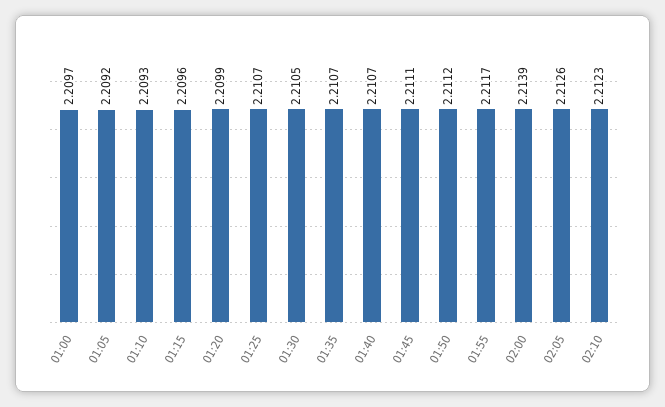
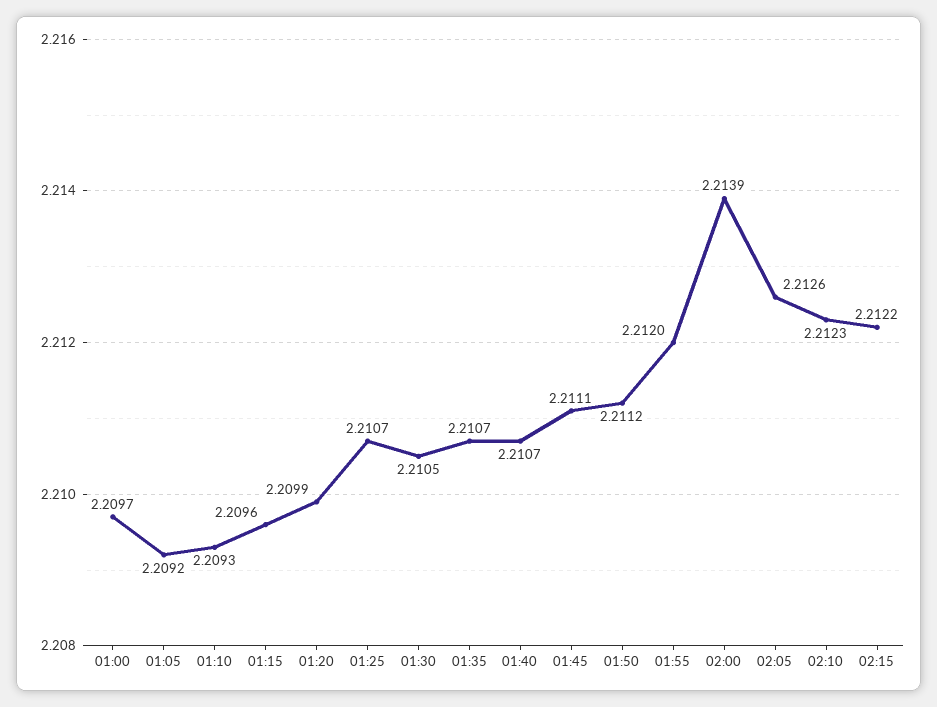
01:55: 2.2117 -> 2.212
02:15: none -> 2.2122

